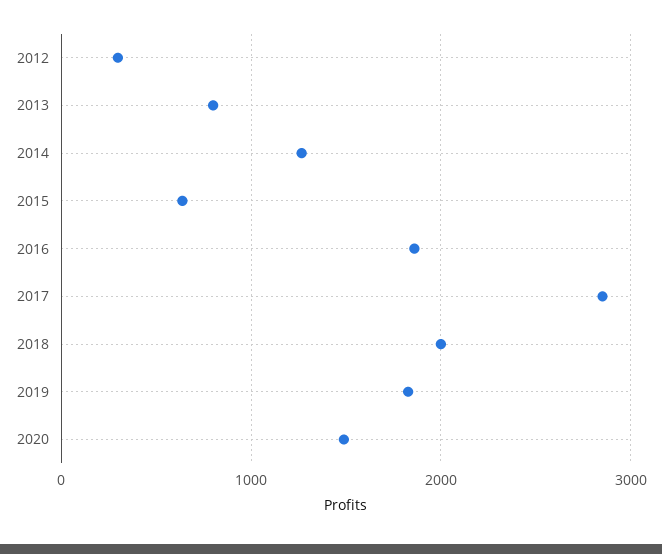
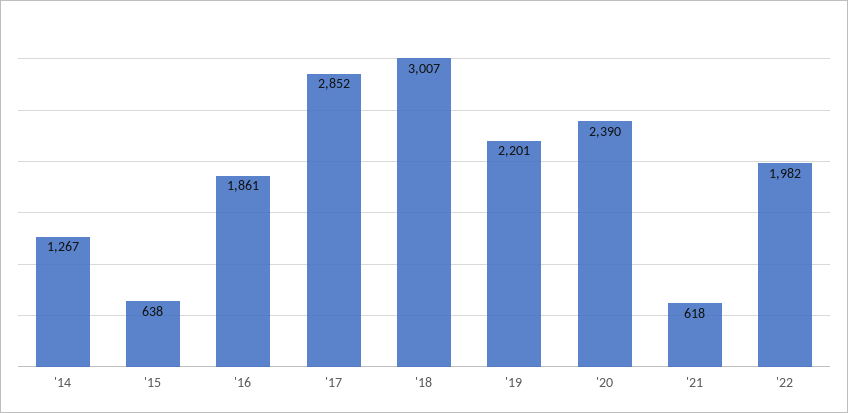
2012: 300 -> none
2013: 800 -> none
2018: 2000 -> 3007
2019: 1800 -> 2201
2020: 1500 -> 2390
'21: none -> 618
'22: none -> 1982

